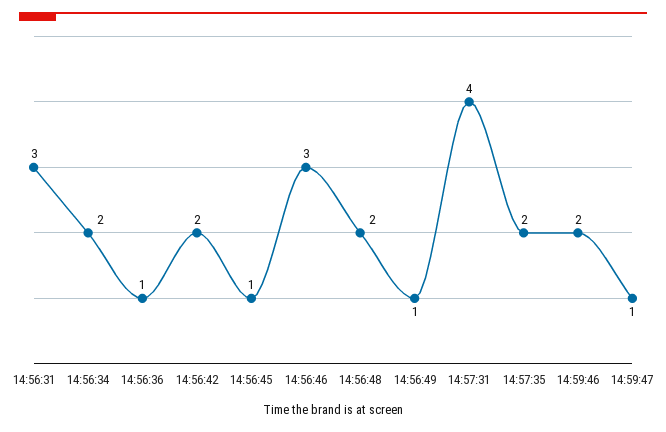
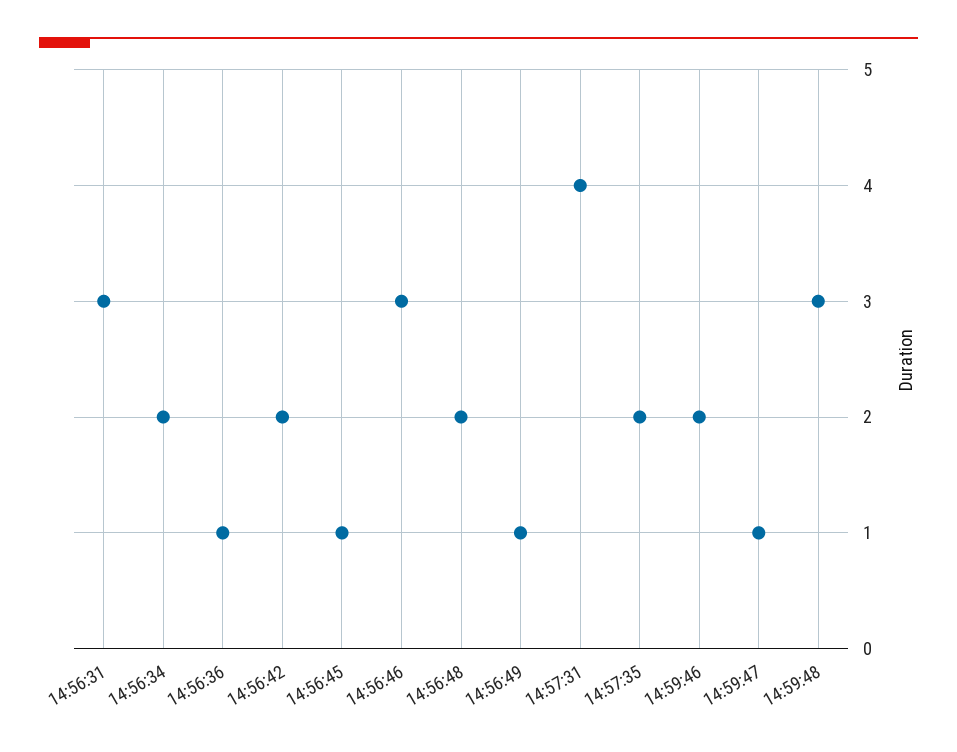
14:59:48: none -> 3

